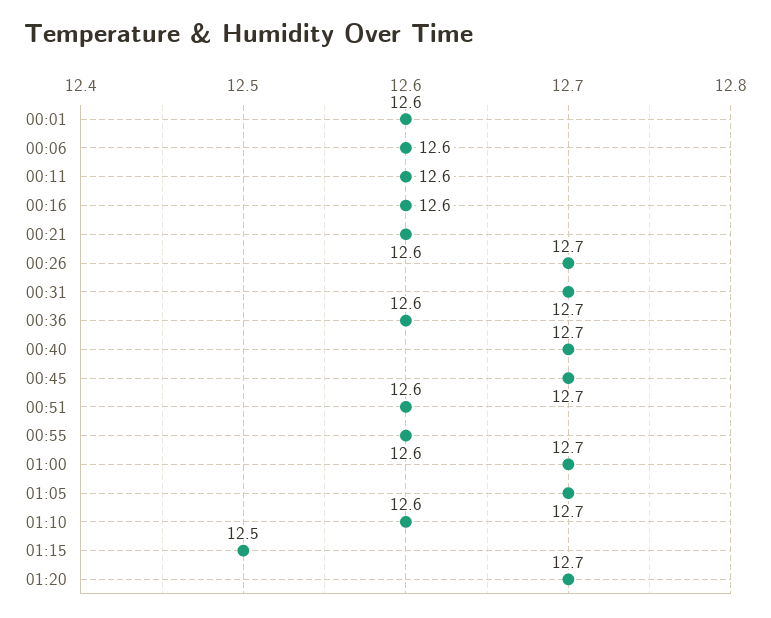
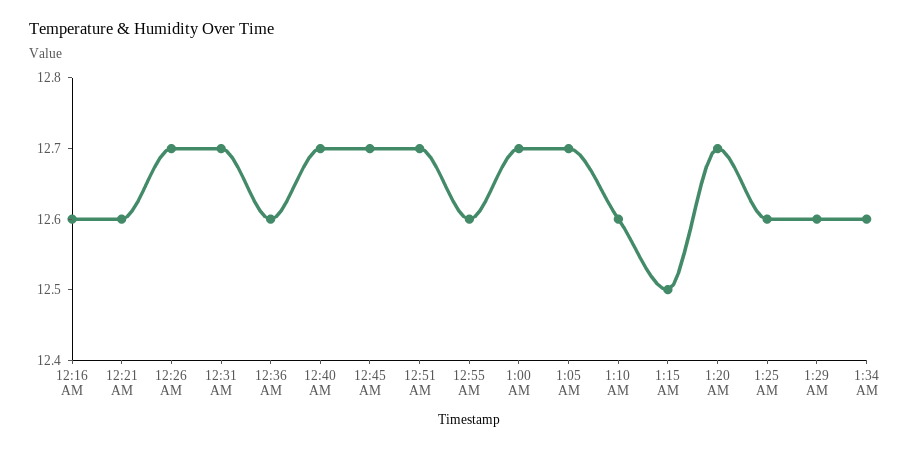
00:01: 12.6 -> none
00:06: 12.6 -> none
00:11: 12.6 -> none
00:51: 12.6 -> 12.7
1:25 AM: none -> 12.6
1:29 AM: none -> 12.6
1:34 AM: none -> 12.6

